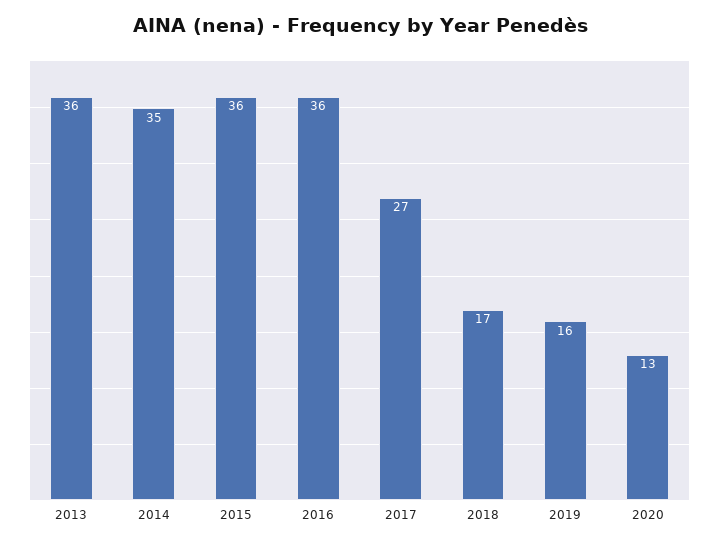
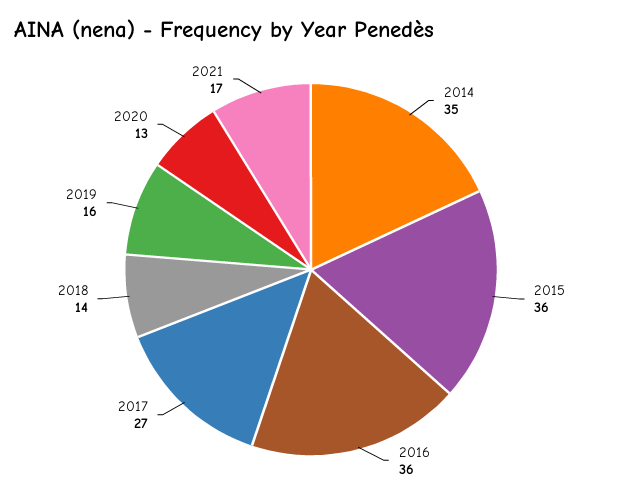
2013: 36 -> none
2018: 17 -> 14
2021: none -> 17

